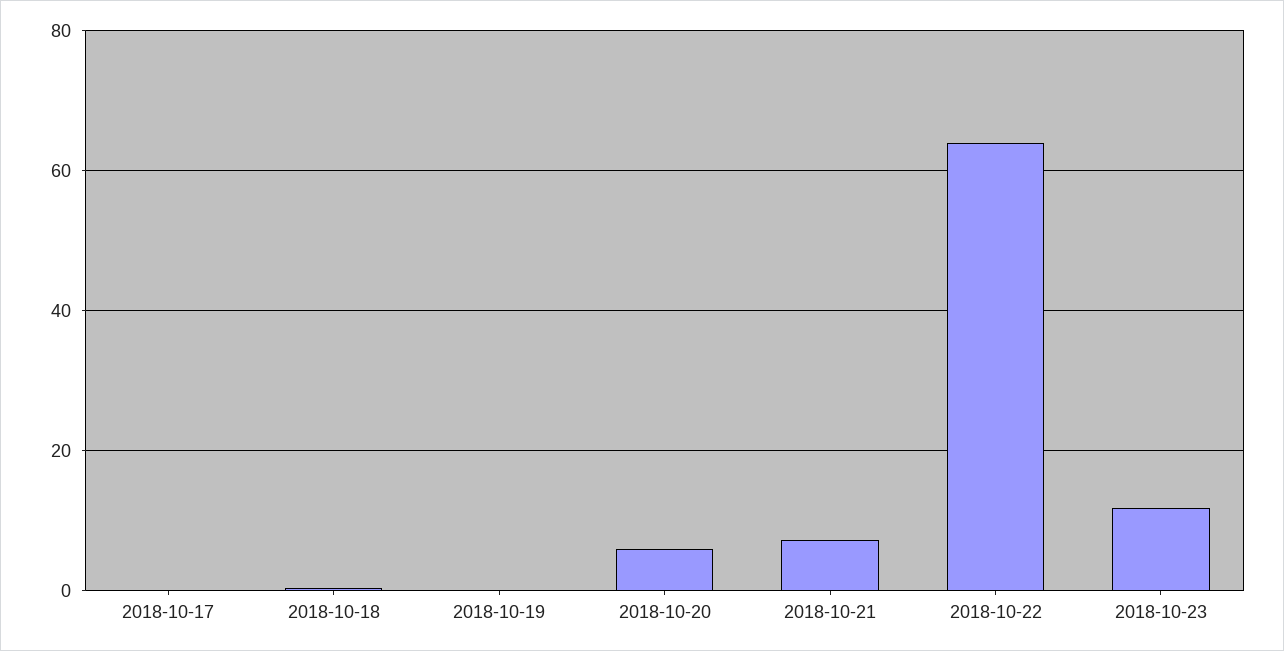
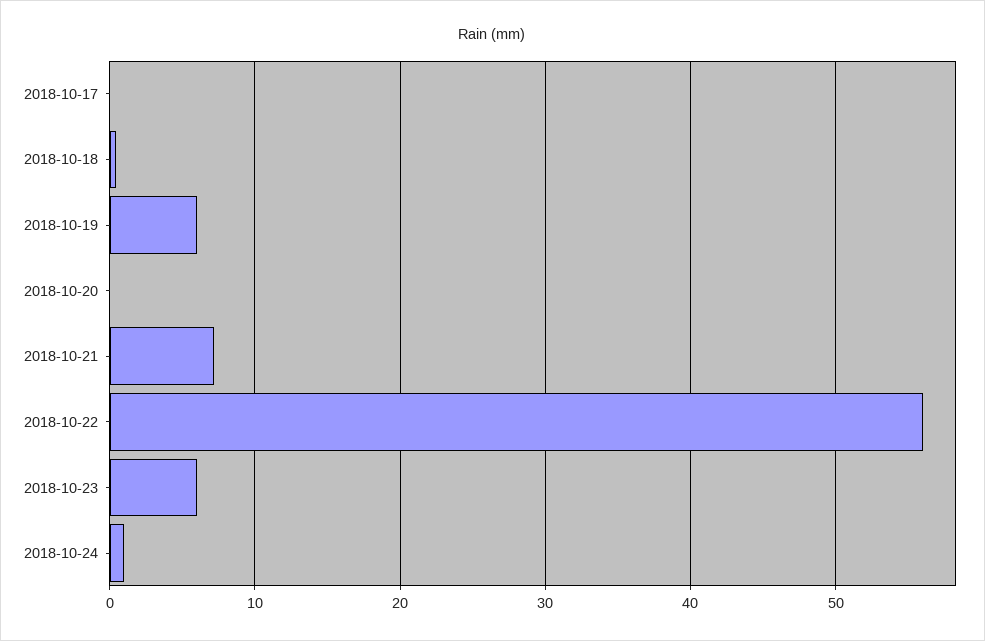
2018-10-19: 0 -> 6
2018-10-20: 6 -> 0
2018-10-22: 64 -> 56
2018-10-23: 12 -> 6
2018-10-24: none -> 1

